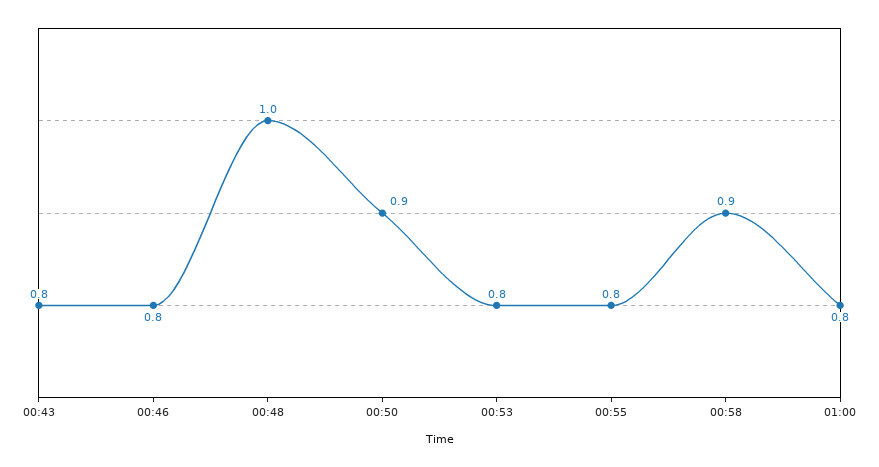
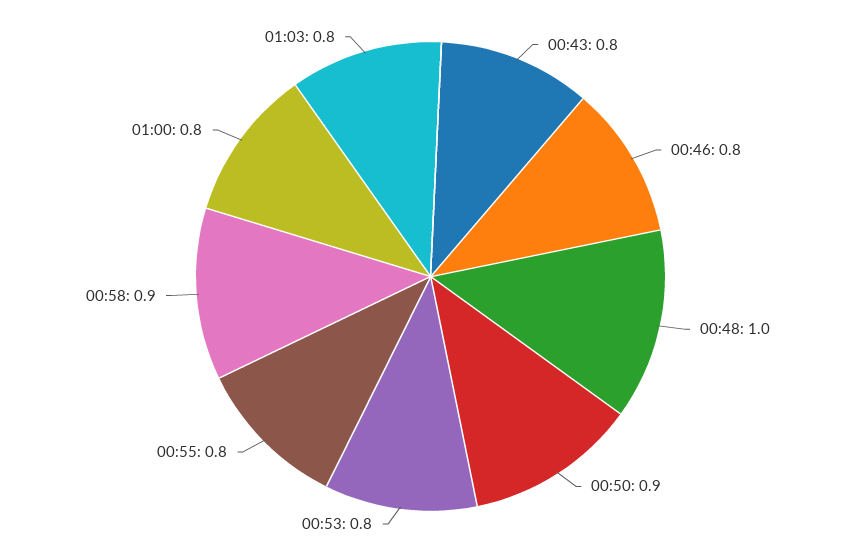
01:03: none -> 0.8

